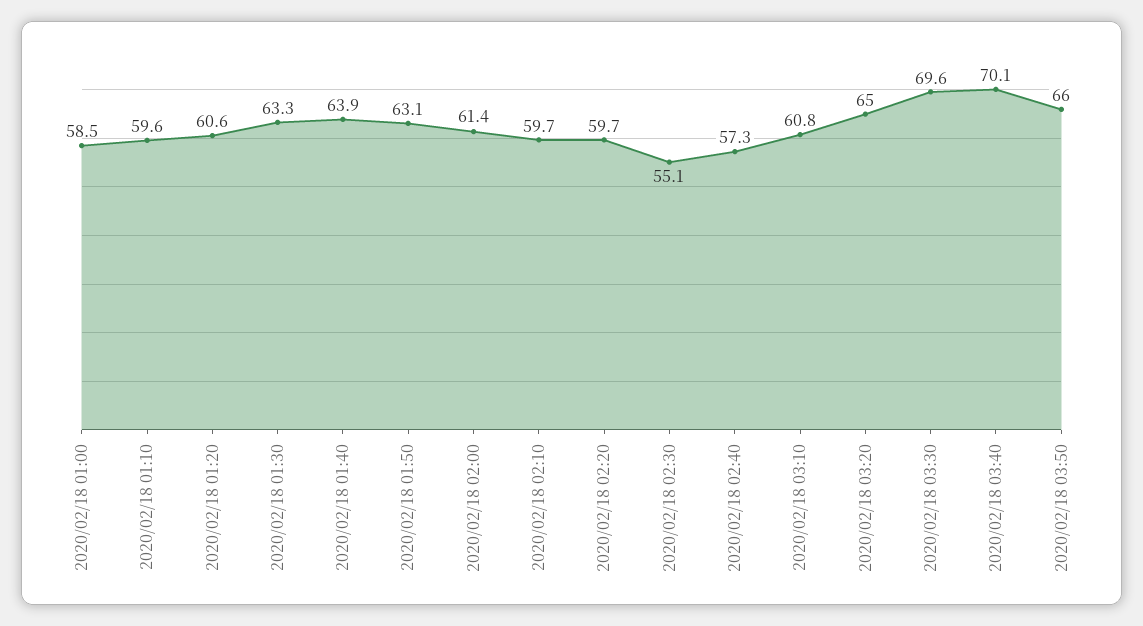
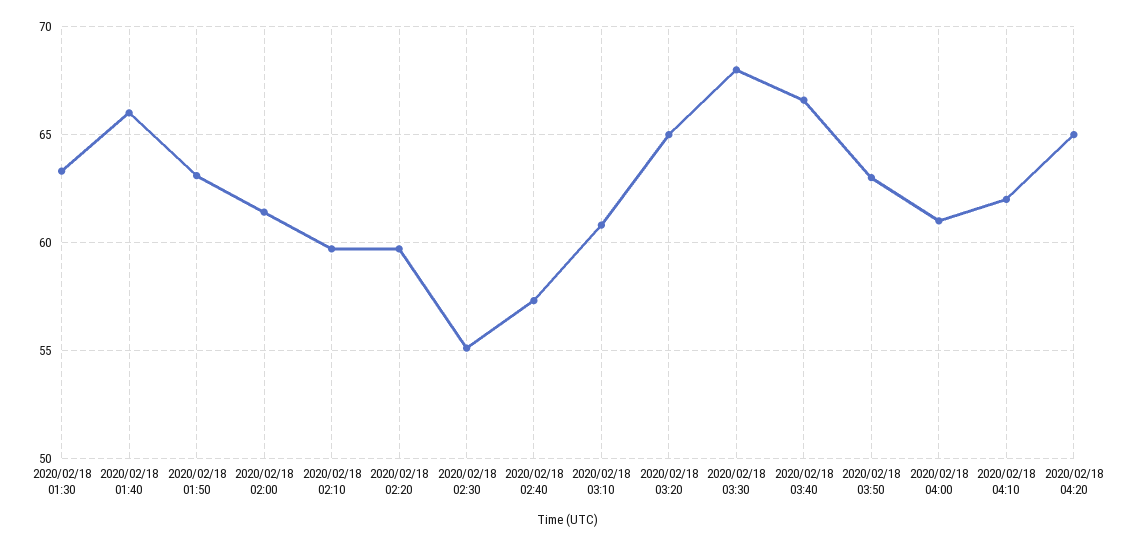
2020/02/18 01:00: 58.5 -> none
2020/02/18 01:10: 59.6 -> none
2020/02/18 01:20: 60.6 -> none
2020/02/18 01:40: 63.9 -> 66
2020/02/18 03:30: 69.6 -> 68
2020/02/18 03:40: 70.1 -> 66.5
2020/02/18 03:50: 66 -> 63
2020/02/18 04:00: none -> 61
2020/02/18 04:10: none -> 62
2020/02/18 04:20: none -> 65

